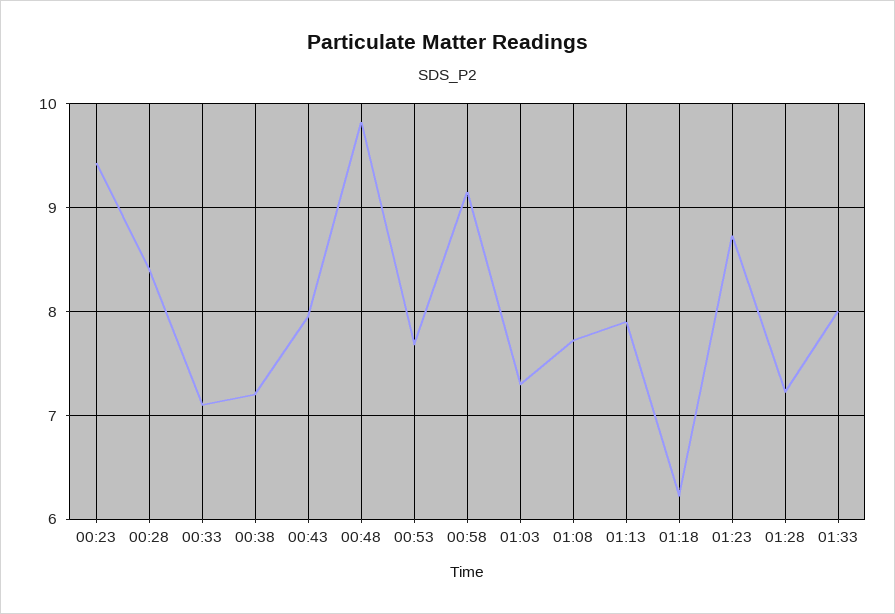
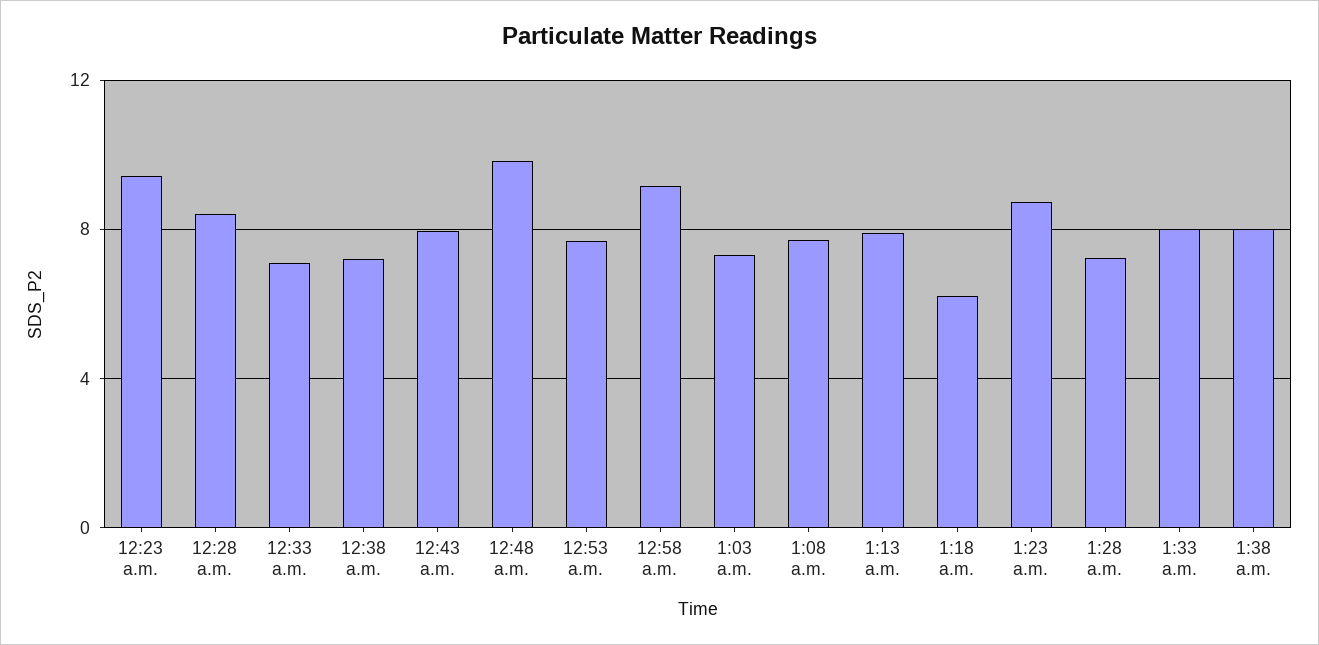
1:38 a.m.: none -> 8

